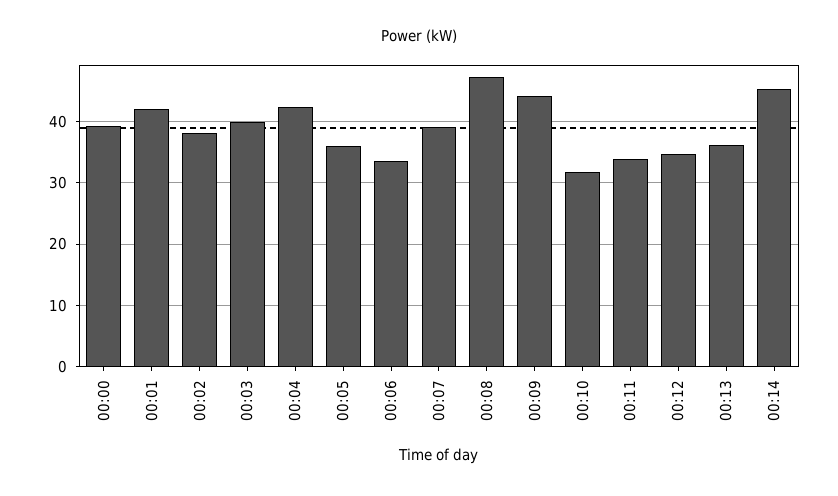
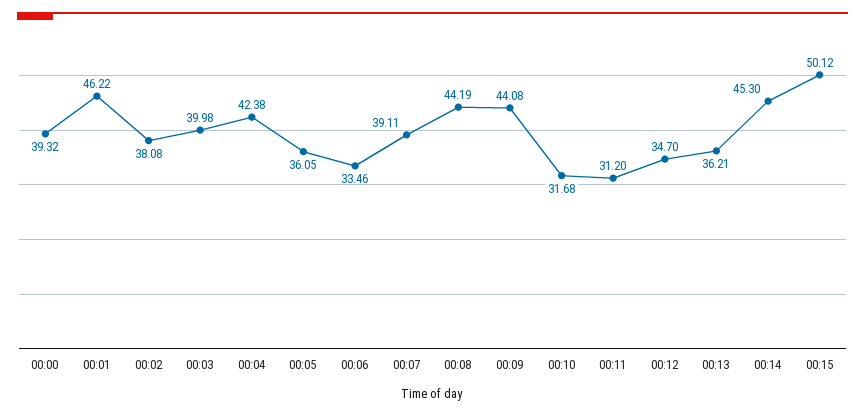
00:01: 42 -> 46.22
00:08: 47 -> 44.19
00:11: 34 -> 31.2
00:15: none -> 50.12

